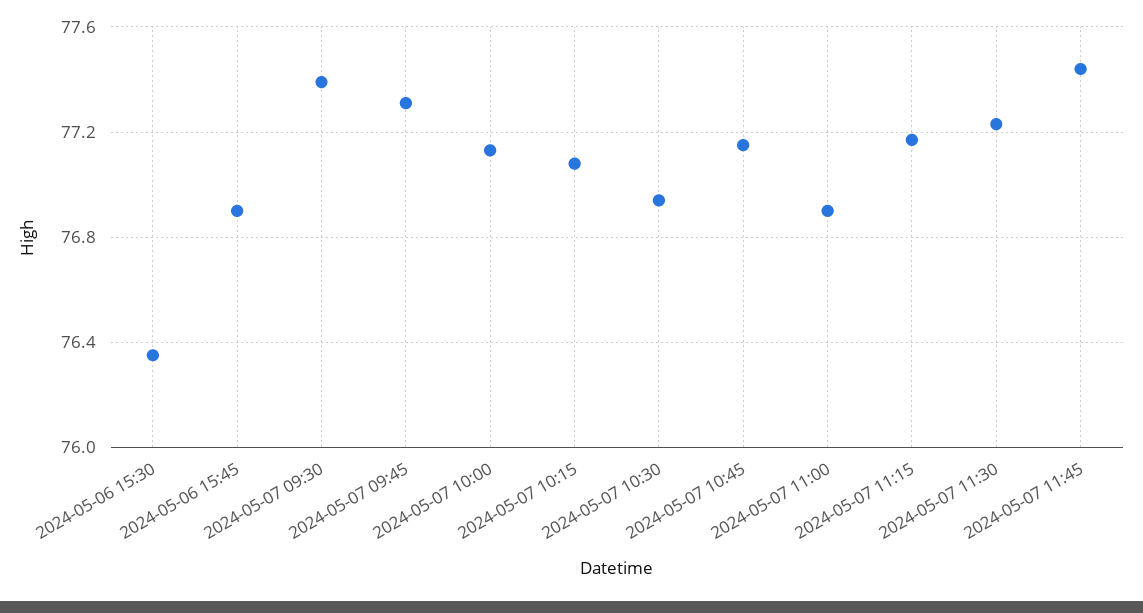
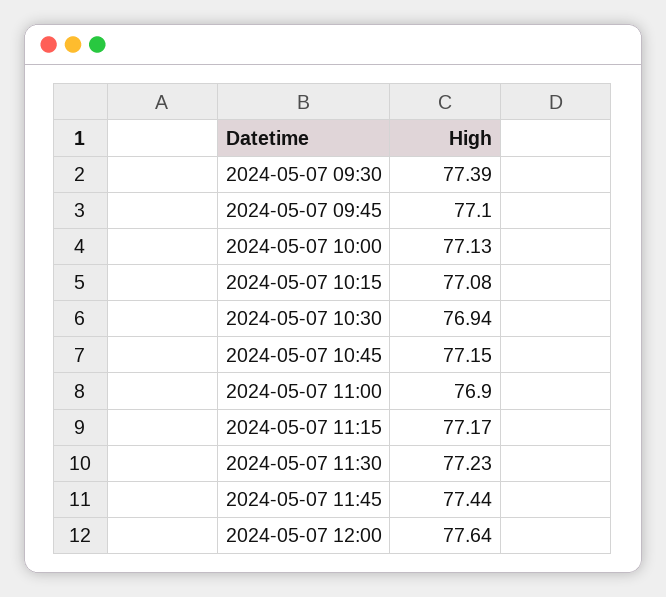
2024-05-06 15:30: 76.35 -> none
2024-05-06 15:45: 76.9 -> none
2024-05-07 09:45: 77.3 -> 77.1
2024-05-07 12:00: none -> 77.64

